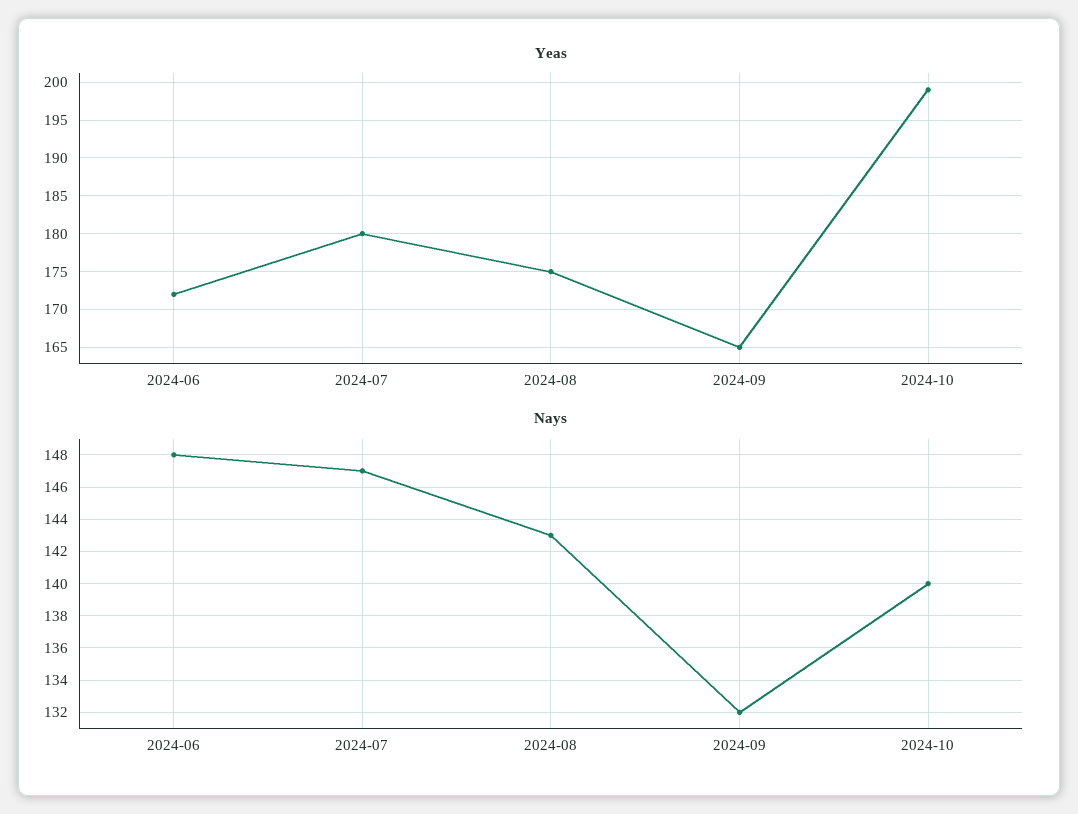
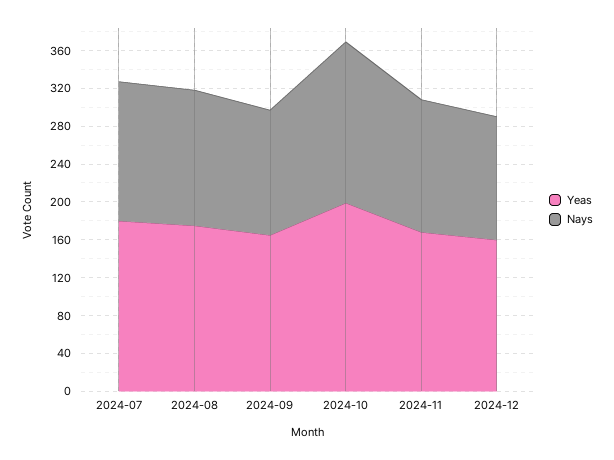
Yeas, 2024-06: 172 -> none
Nays, 2024-06: 148 -> none
Nays, 2024-10: 140 -> 170
Yeas, 2024-11: none -> 170
Nays, 2024-11: none -> 140
Yeas, 2024-12: none -> 160
Nays, 2024-12: none -> 130

